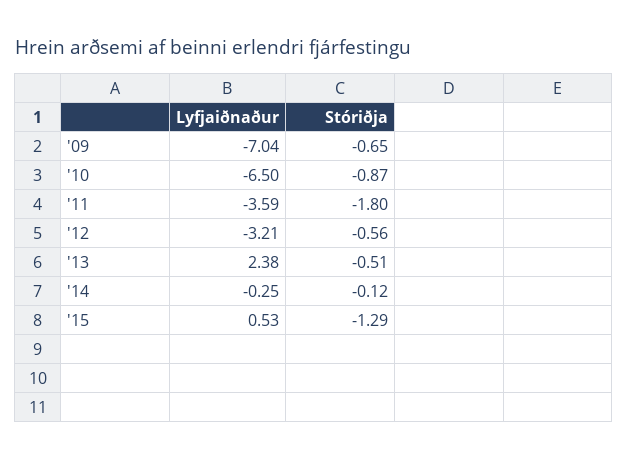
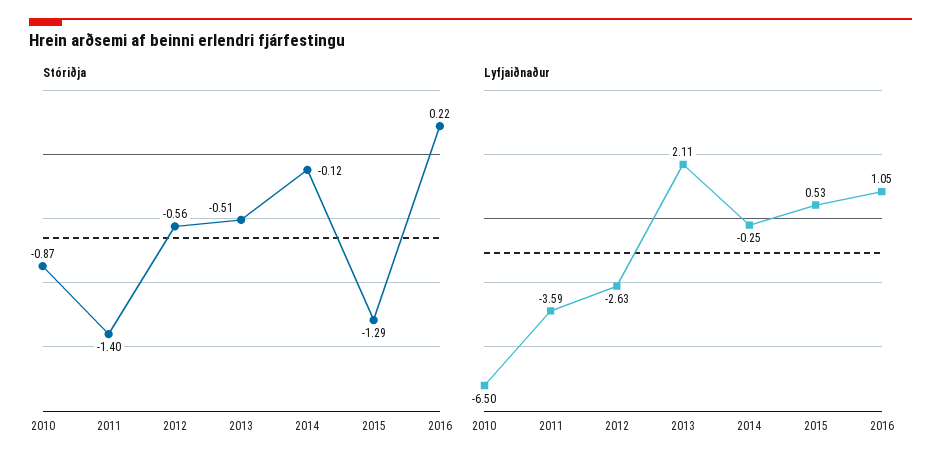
Lyfjaiðnaður, '09: -7.04 -> none
Stóriðja, '09: -0.65 -> none
Stóriðja, '11: -1.8 -> -1.4
Lyfjaiðnaður, '12: -3.21 -> -2.63
Lyfjaiðnaður, '13: 2.38 -> 2.11
Stóriðja, 2016: none -> 0.22
Lyfjaiðnaður, 2016: none -> 1.05

